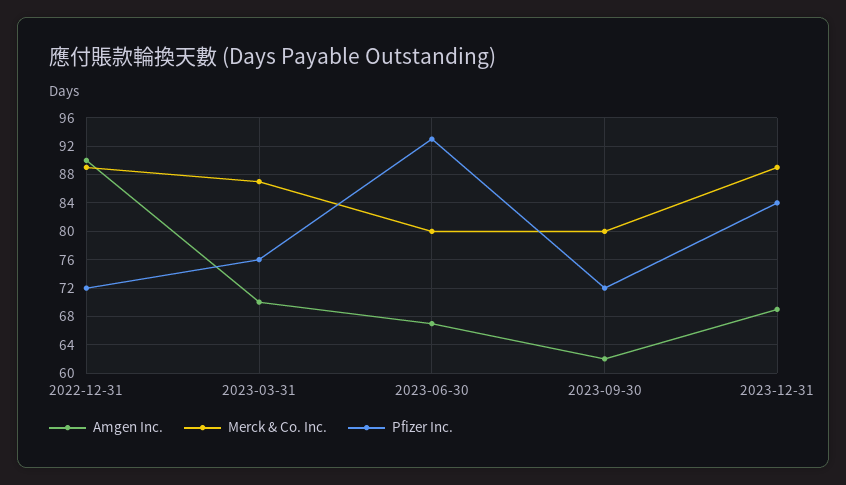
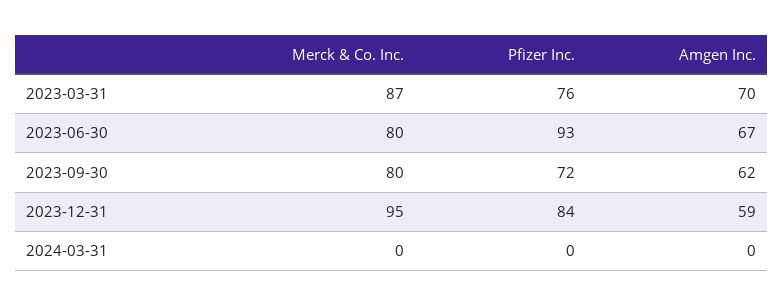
Amgen Inc., 2022-12-31: 90 -> none
Merck & Co. Inc., 2022-12-31: 89 -> none
Pfizer Inc., 2022-12-31: 72 -> none
Amgen Inc., 2023-12-31: 69 -> 59
Merck & Co. Inc., 2023-12-31: 89 -> 95
Merck & Co. Inc., 2024-03-31: none -> 0
Pfizer Inc., 2024-03-31: none -> 0
Amgen Inc., 2024-03-31: none -> 0

